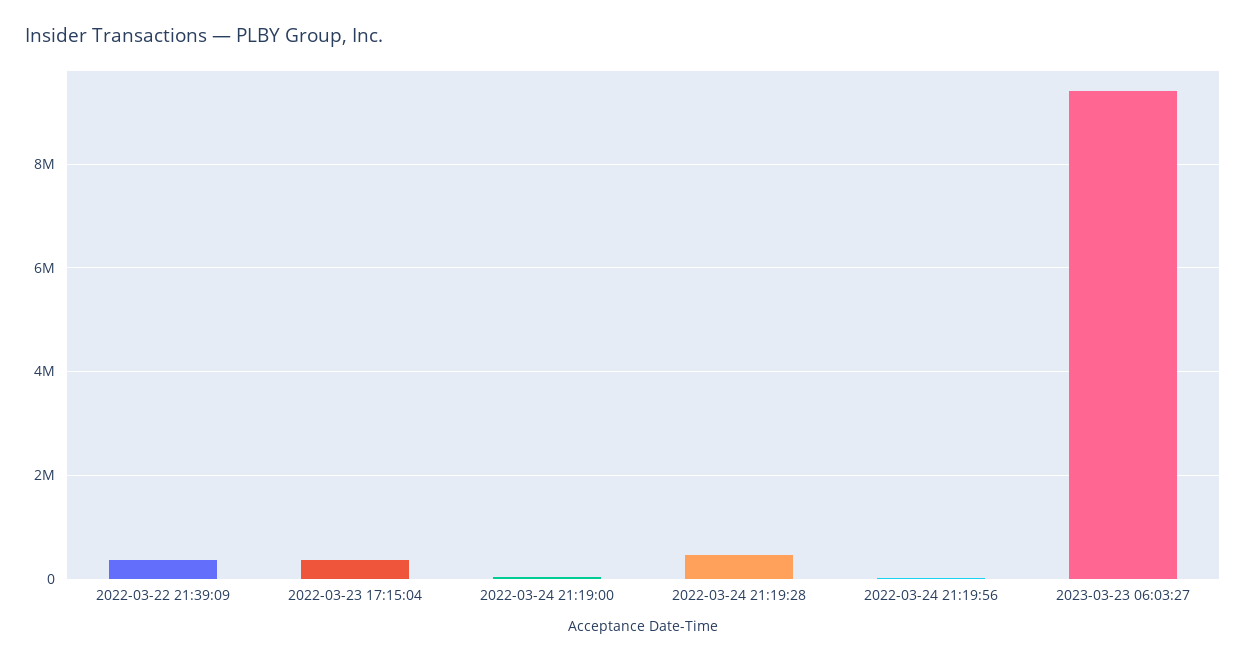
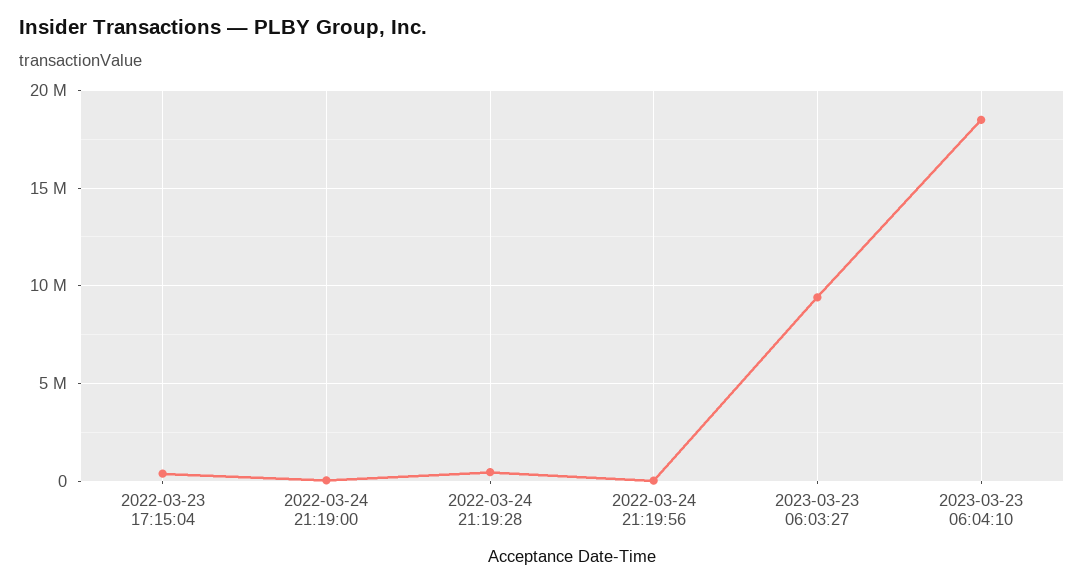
2022-03-22 21:39:09: 400000 -> none
2023-03-23 06:04:10: none -> 18500000

